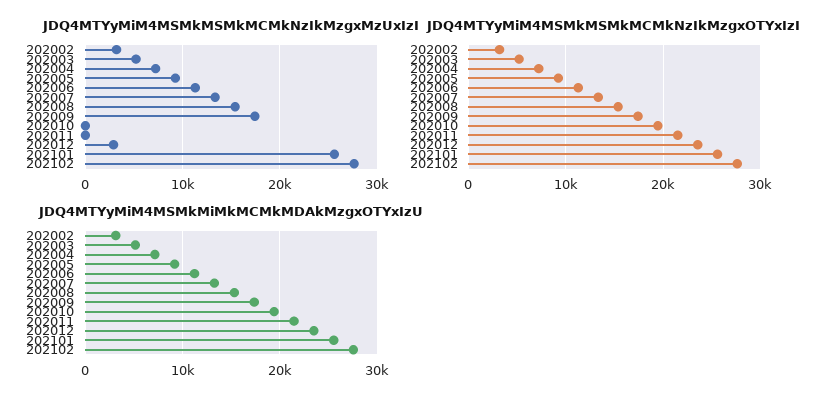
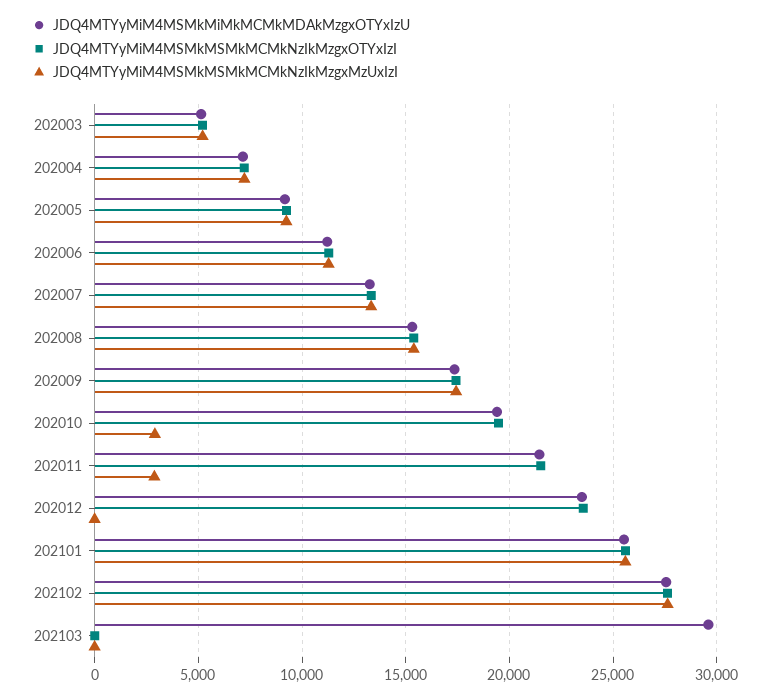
JDQ4MTYyMiM4MSMkMSMkMCMkNzIkMzgxMzUxIzI, 202002: 3000 -> none
JDQ4MTYyMiM4MSMkMSMkMCMkNzIkMzgxMzUxIzI, 202010: 0 -> 3000
JDQ4MTYyMiM4MSMkMSMkMCMkNzIkMzgxMzUxIzI, 202011: 0 -> 3000
JDQ4MTYyMiM4MSMkMSMkMCMkNzIkMzgxMzUxIzI, 202012: 3000 -> 0
JDQ4MTYyMiM4MSMkMSMkMCMkNzIkMzgxOTYxIzI, 202002: 3000 -> none
JDQ4MTYyMiM4MSMkMiMkMCMkMDAkMzgxOTYxIzU, 202002: 3000 -> none
JDQ4MTYyMiM4MSMkMiMkMCMkMDAkMzgxOTYxIzU, 202103: none -> 29500
JDQ4MTYyMiM4MSMkMSMkMCMkNzIkMzgxOTYxIzI, 202103: none -> 0
JDQ4MTYyMiM4MSMkMSMkMCMkNzIkMzgxMzUxIzI, 202103: none -> 0

